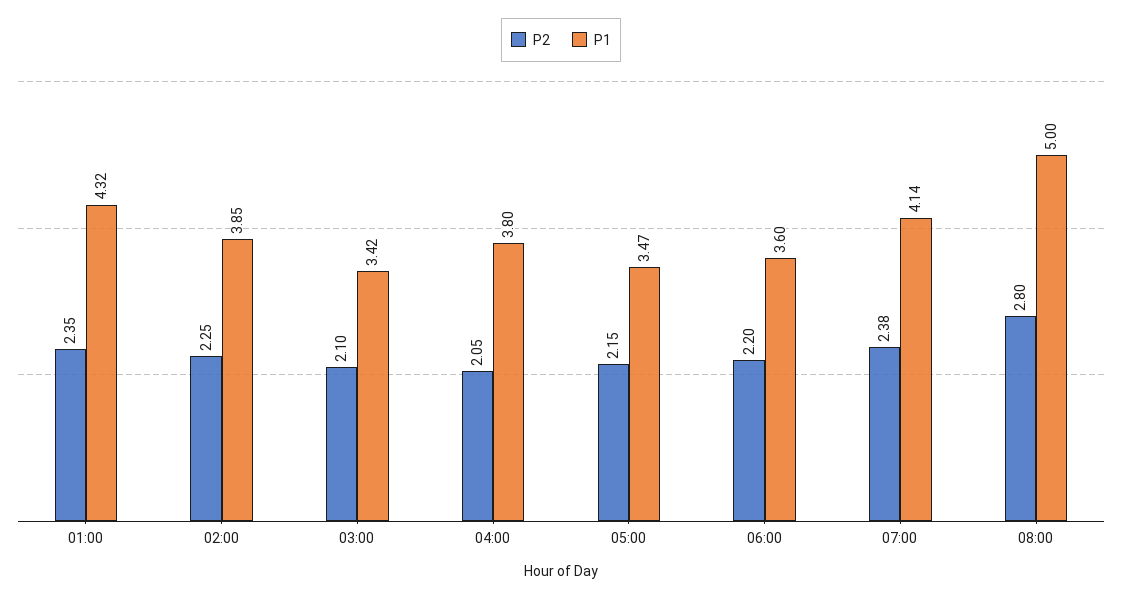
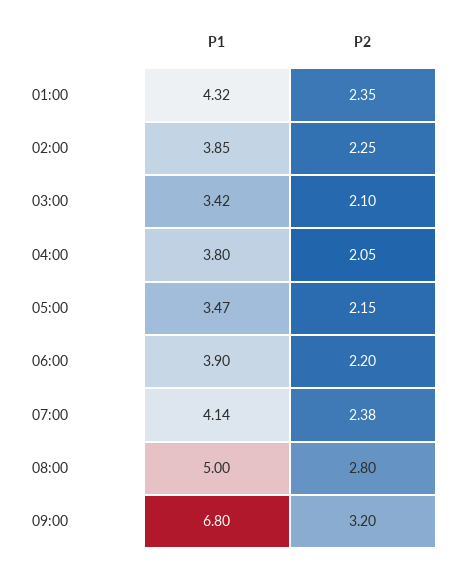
P1, 06:00: 3.6 -> 3.9
P1, 09:00: none -> 6.8
P2, 09:00: none -> 3.2

